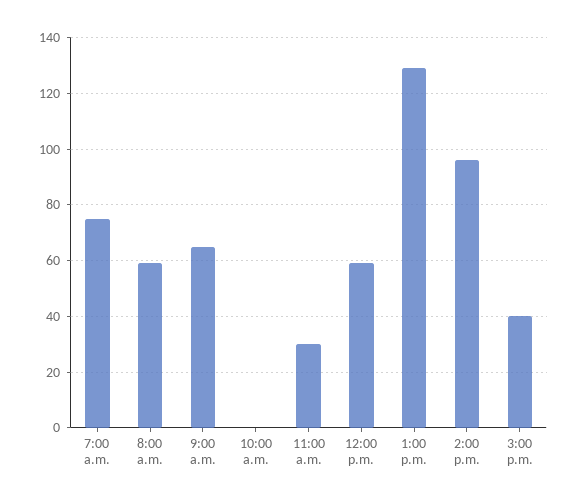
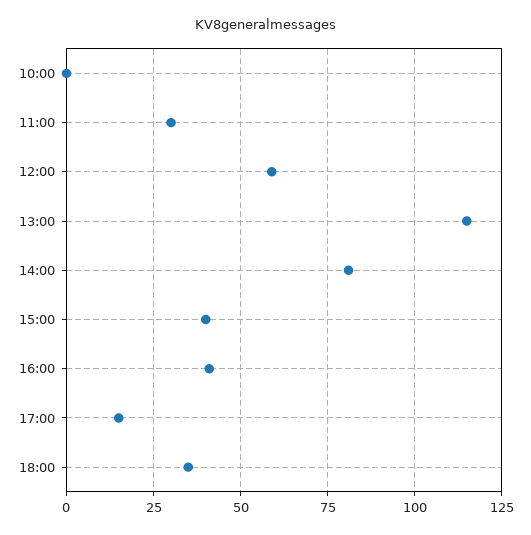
7:00 a.m.: 75 -> none
8:00 a.m.: 60 -> none
9:00 a.m.: 65 -> none
1:00 p.m.: 130 -> 115
2:00 p.m.: 95 -> 80
16:00: none -> 40
17:00: none -> 15
18:00: none -> 35

